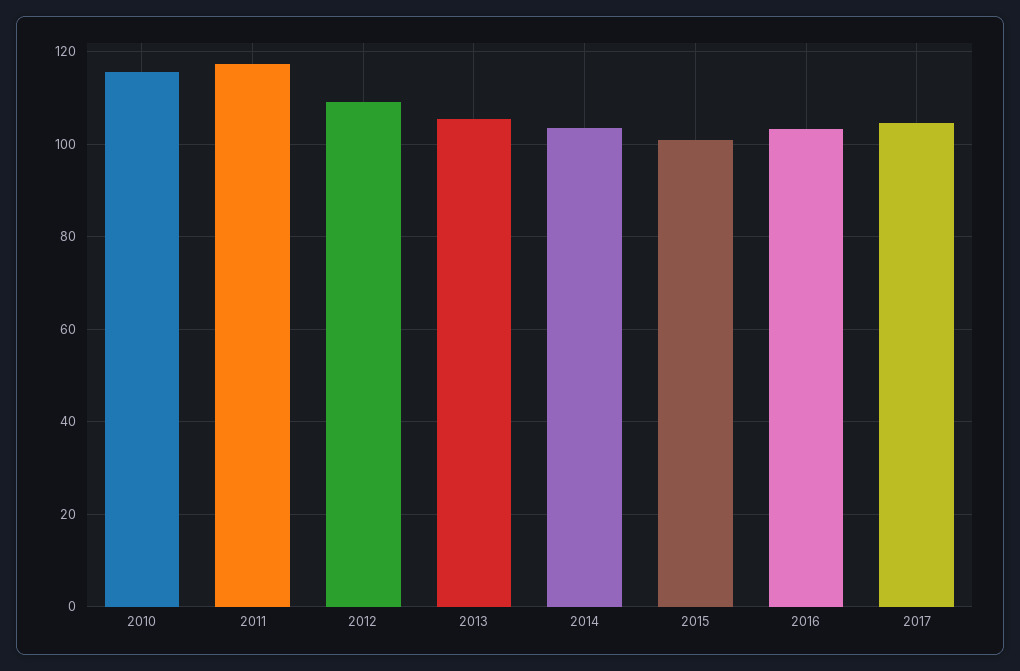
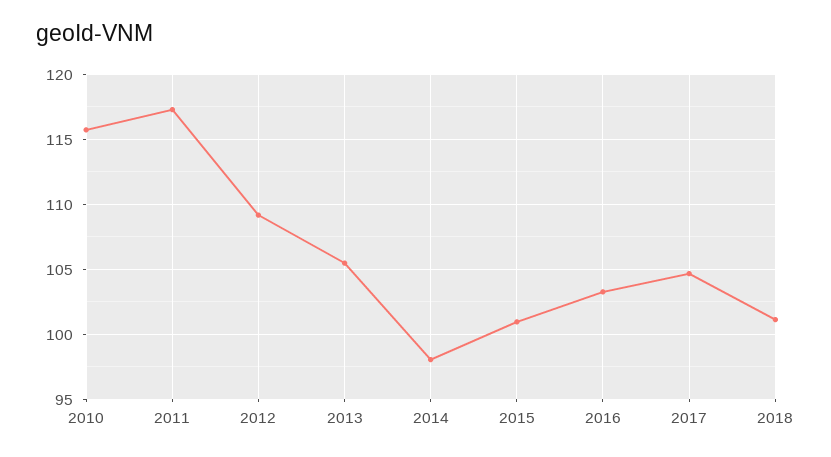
2014: 104 -> 98
2018: none -> 101

